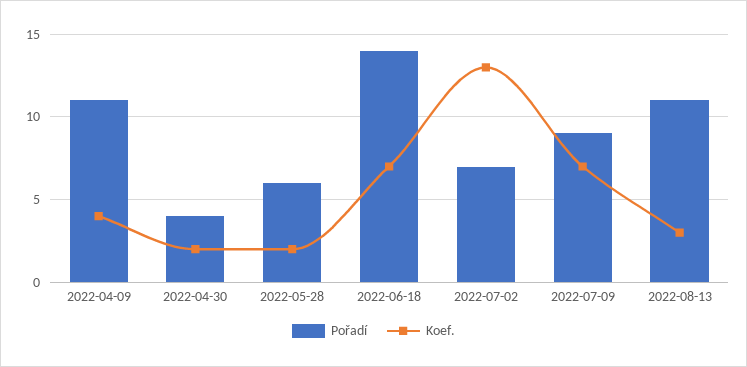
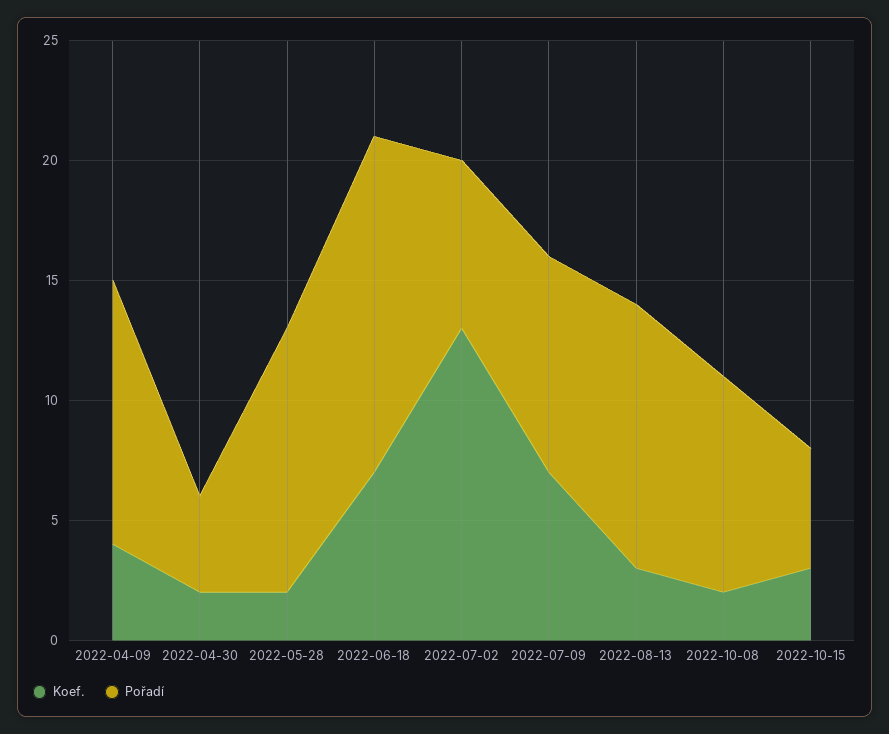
Pořadí, 2022-05-28: 6 -> 11
Koef., 2022-10-08: none -> 2
Pořadí, 2022-10-08: none -> 9
Koef., 2022-10-15: none -> 3
Pořadí, 2022-10-15: none -> 5

